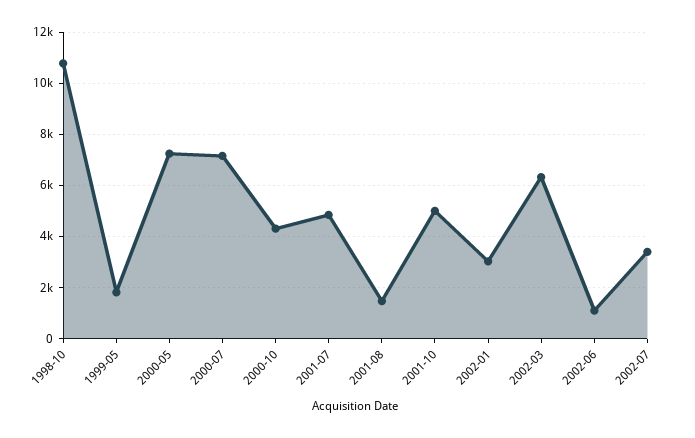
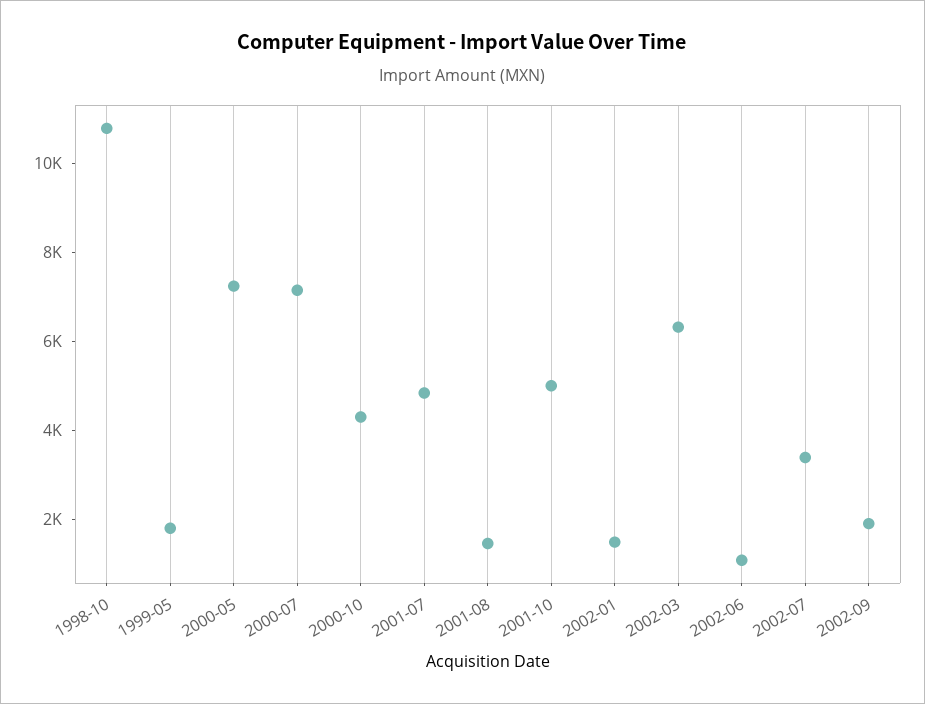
2002-01: 3000 -> 1500
2002-09: none -> 2000

